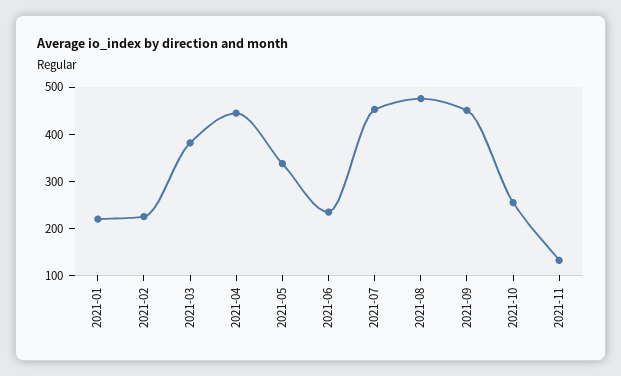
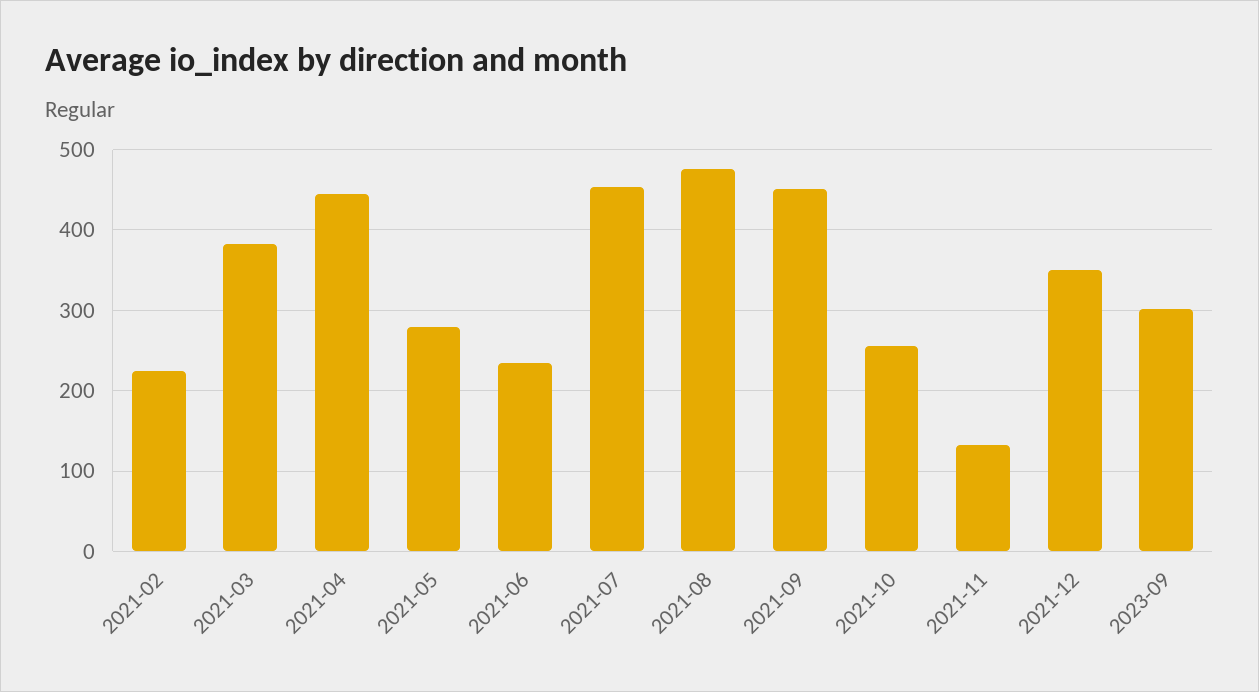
2021-01: 220 -> none
2021-05: 340 -> 280
2021-12: none -> 350
2023-09: none -> 300

